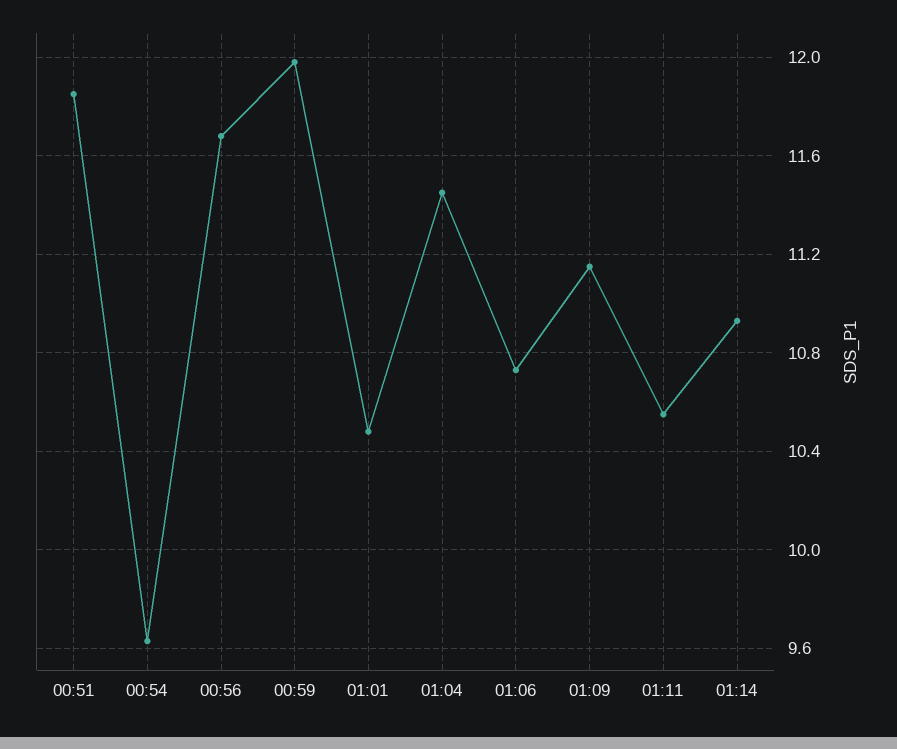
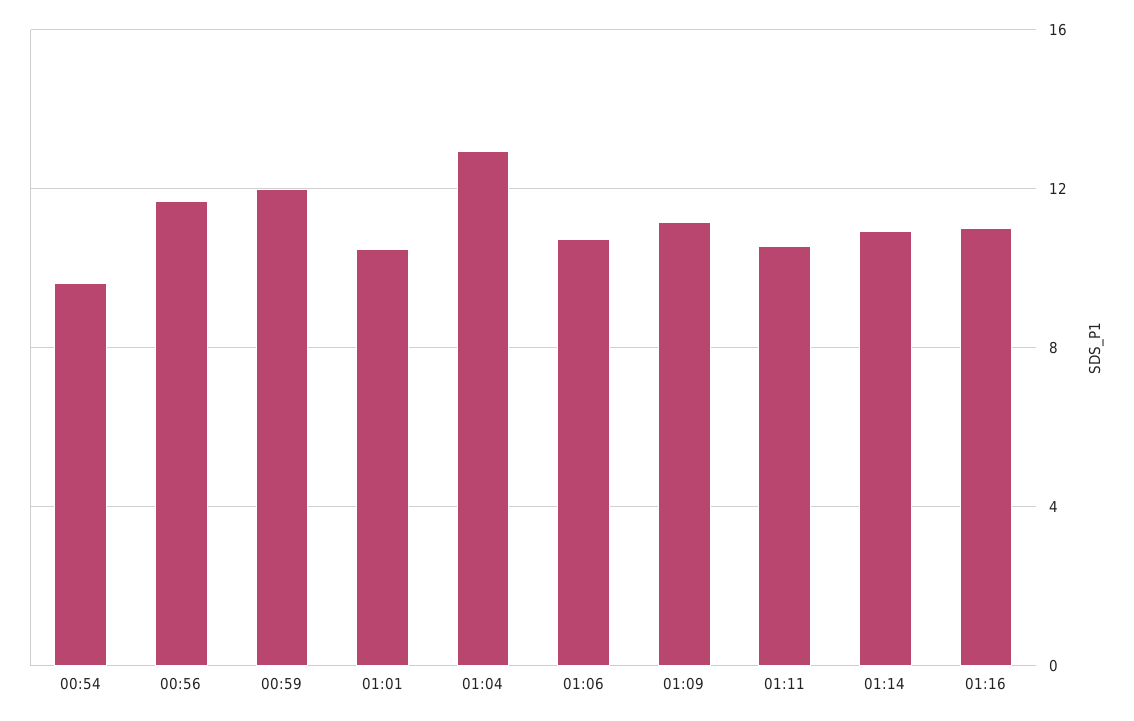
00:51: 11.85 -> none
01:04: 11.45 -> 13
01:16: none -> 11

